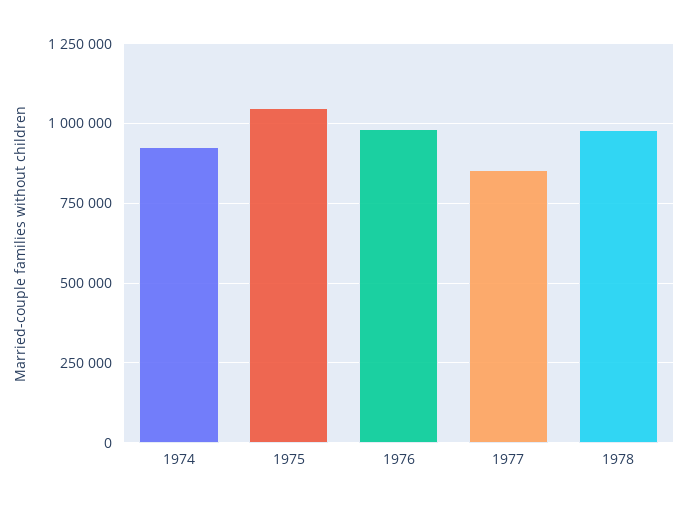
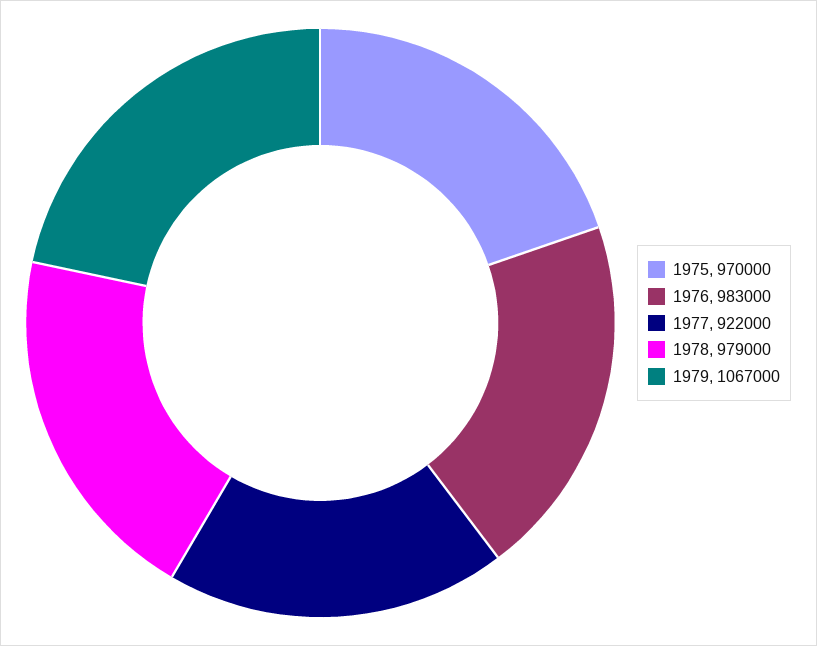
1974: 925000 -> none
1975: 1050000 -> 970000
1977: 850000 -> 922000
1979: none -> 1067000

